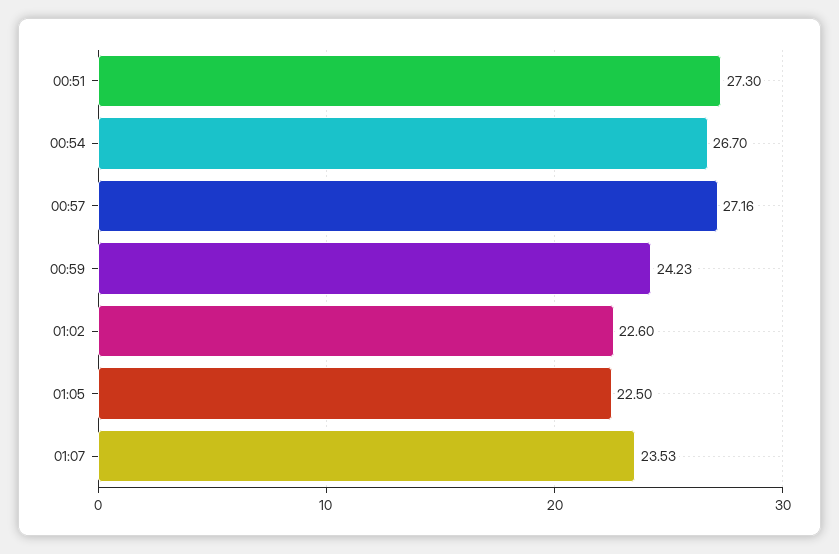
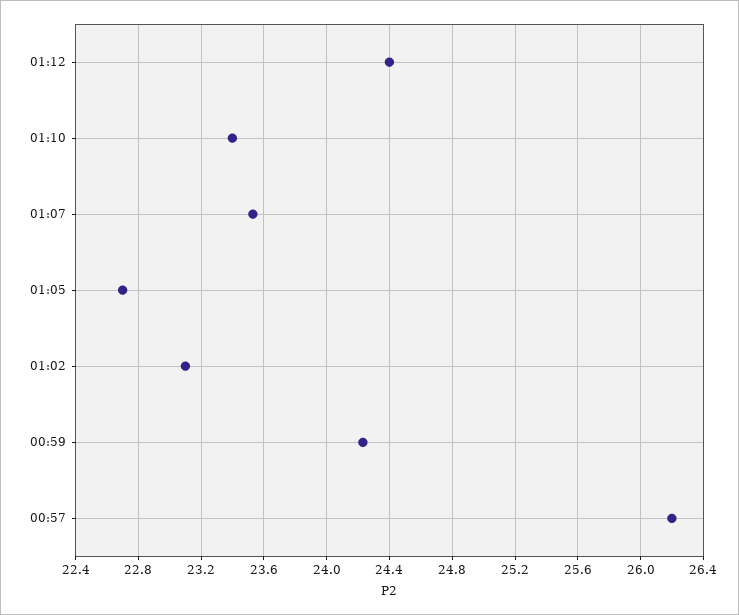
00:51: 27.3 -> none
00:54: 26.7 -> none
00:57: 27.16 -> 26.2
01:02: 22.6 -> 23.1
01:05: 22.5 -> 22.7
01:12: none -> 24.4
01:10: none -> 23.4

